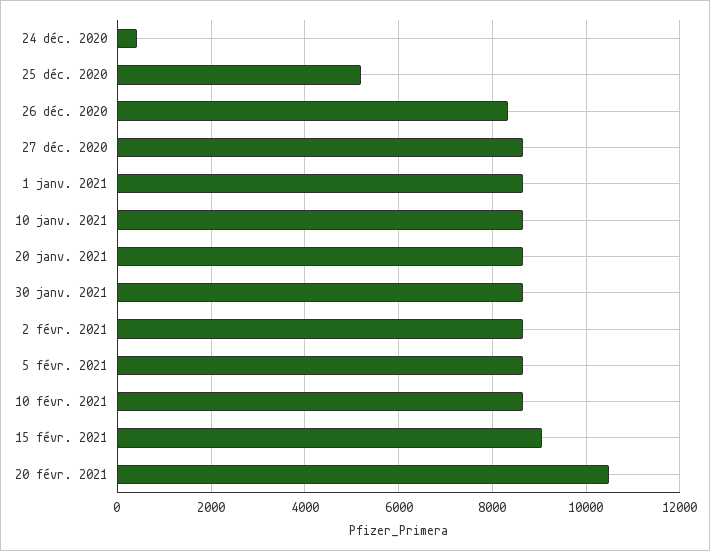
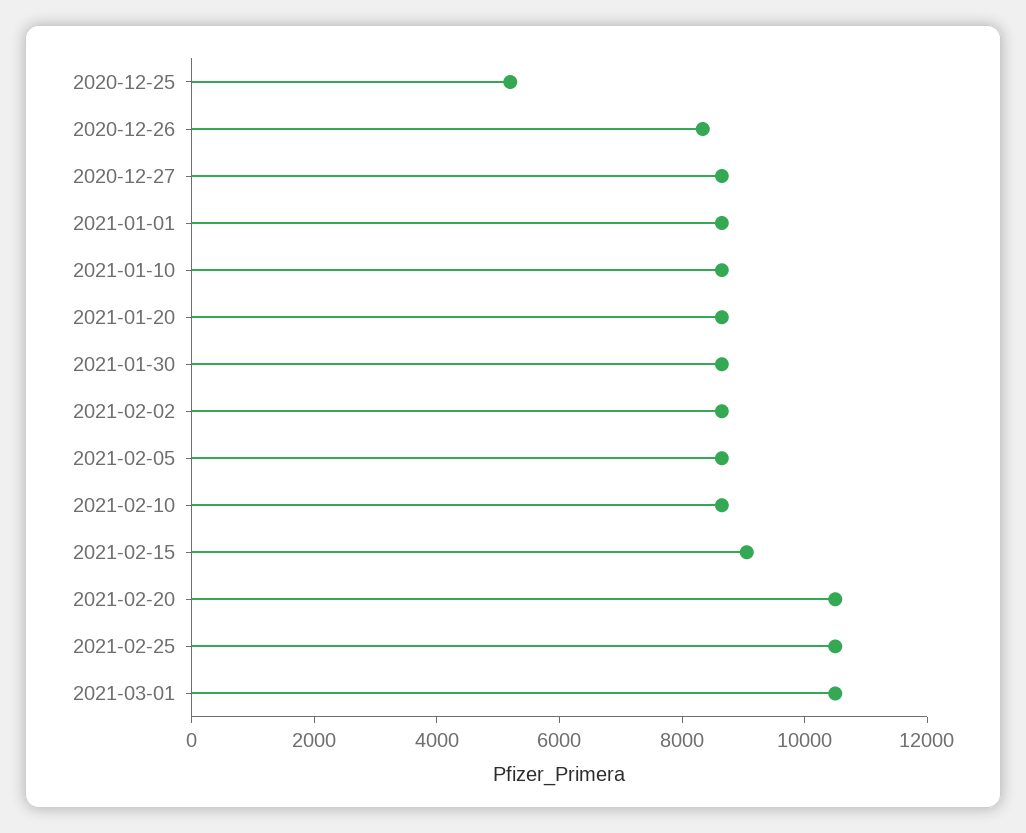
24 déc. 2020: 400 -> none
2021-02-25: none -> 10500
2021-03-01: none -> 10500

